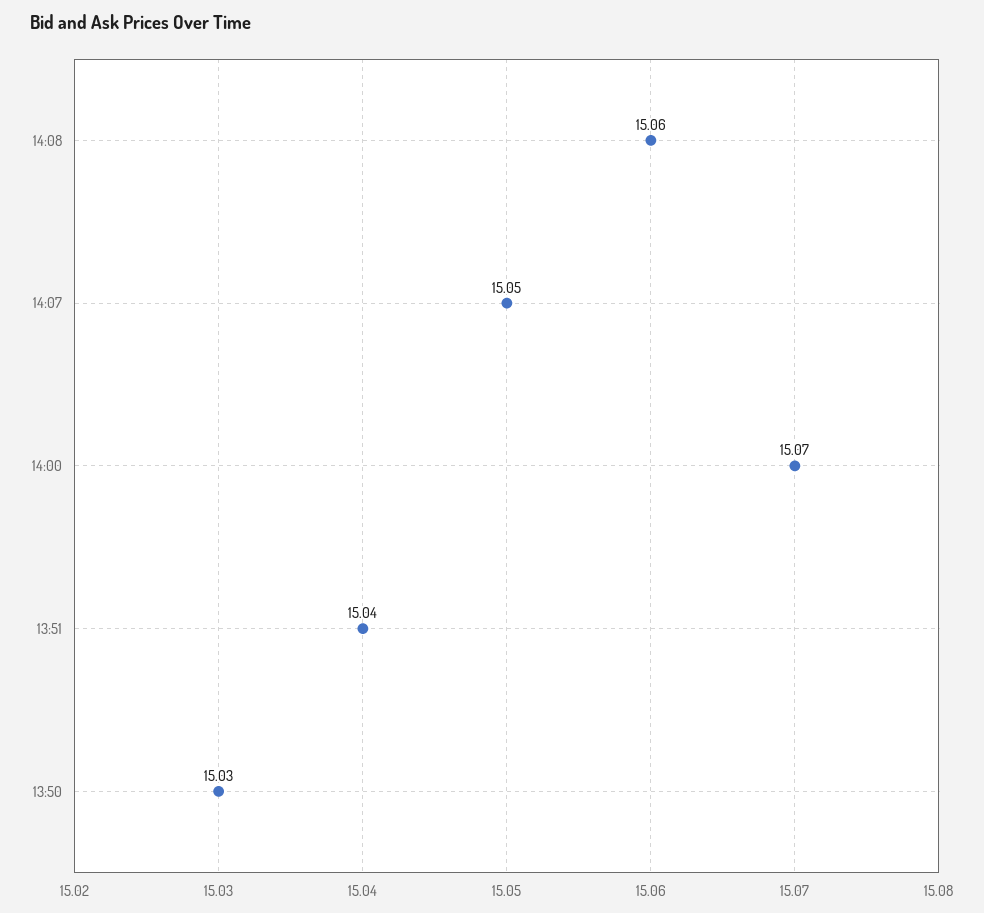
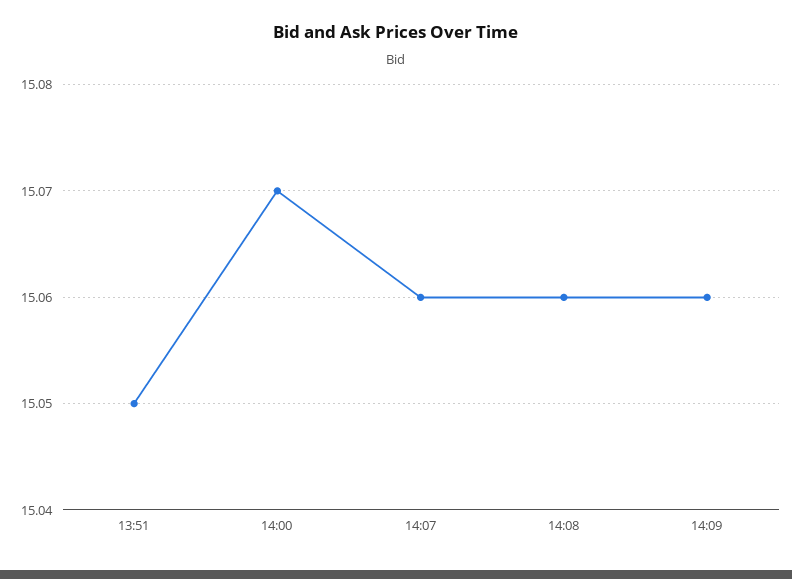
14:07: 15.05 -> 15.06
13:51: 15.04 -> 15.05
13:50: 15.03 -> none
14:09: none -> 15.06

